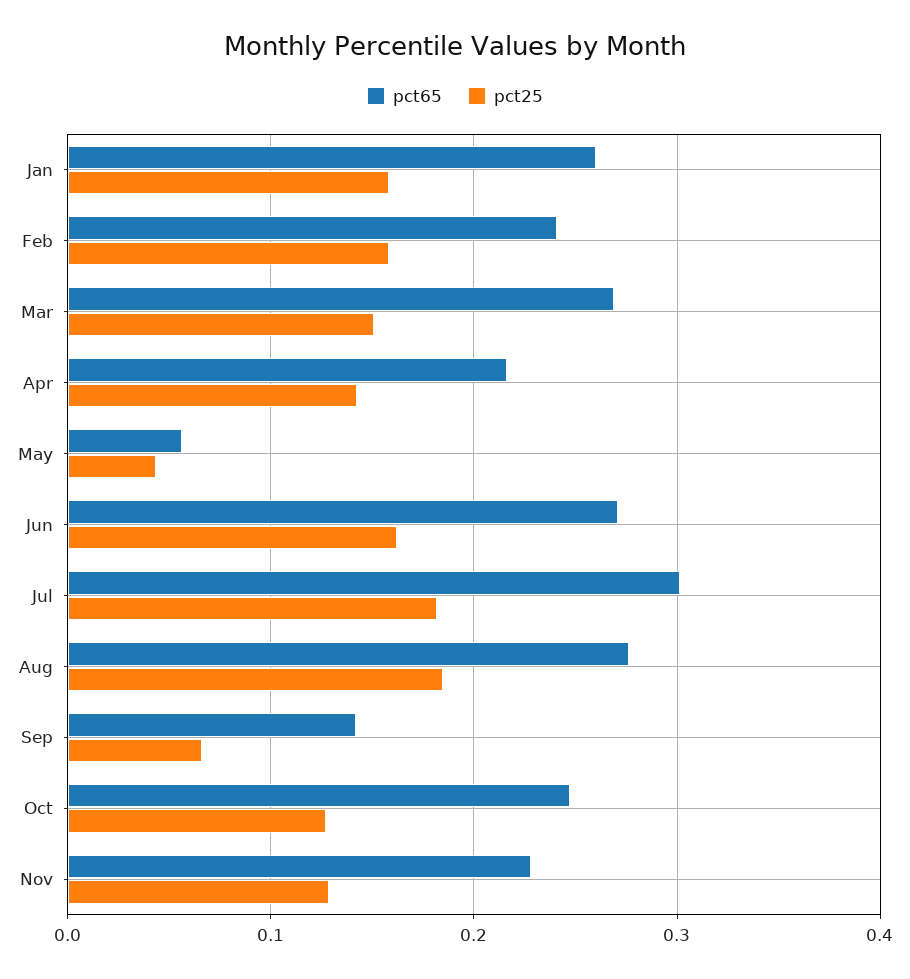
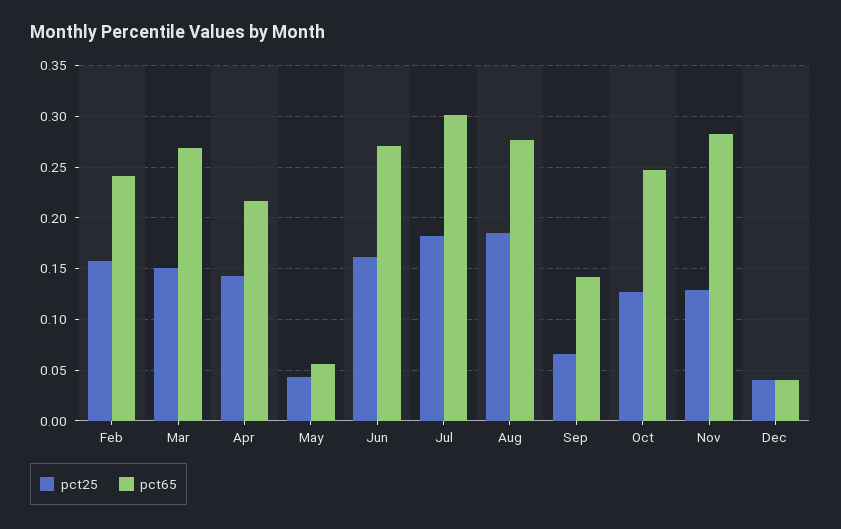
pct65, Jan: 0.26 -> none
pct25, Jan: 0.16 -> none
pct65, Nov: 0.23 -> 0.28
pct25, Dec: none -> 0.04
pct65, Dec: none -> 0.04

